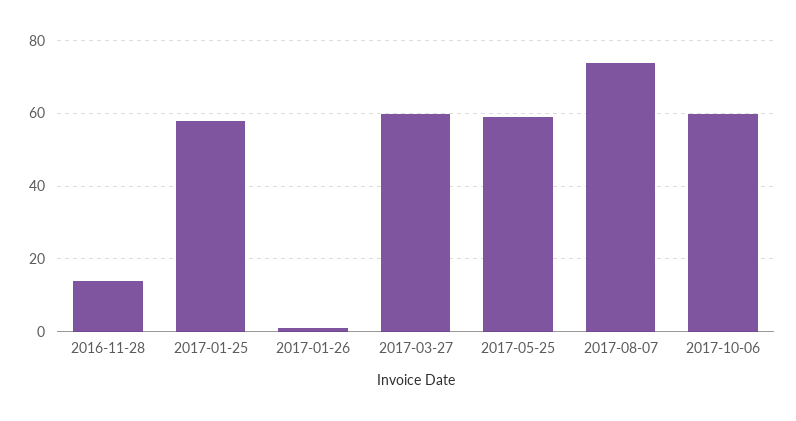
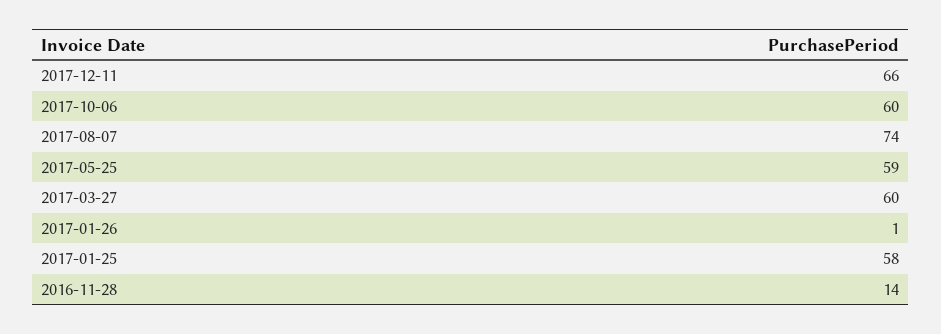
2017-12-11: none -> 66

